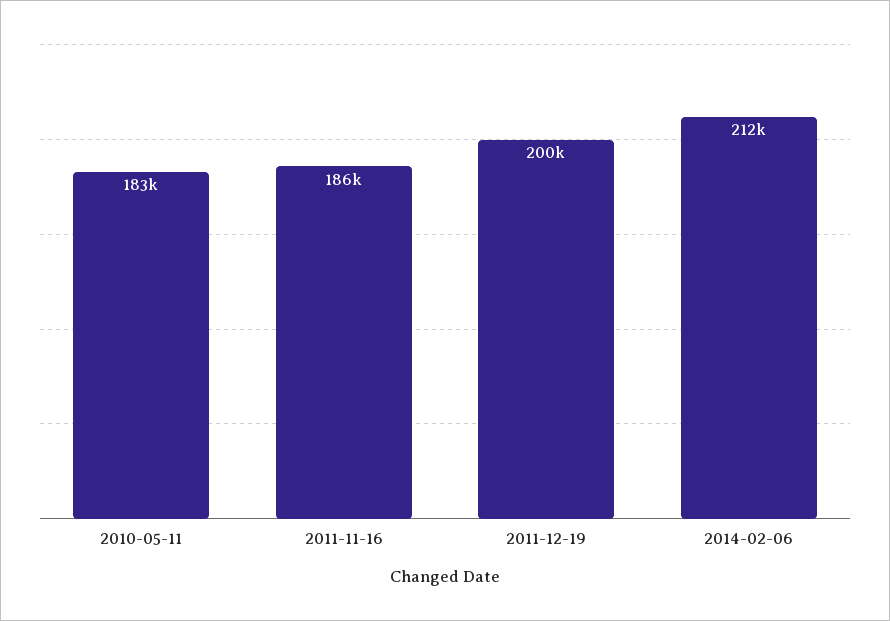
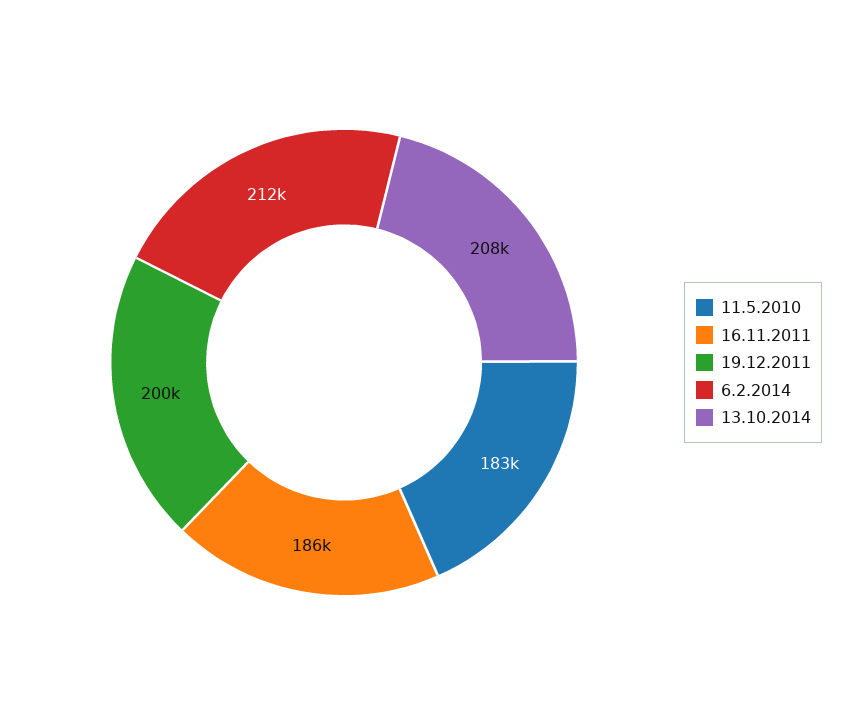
13.10.2014: none -> 208000

